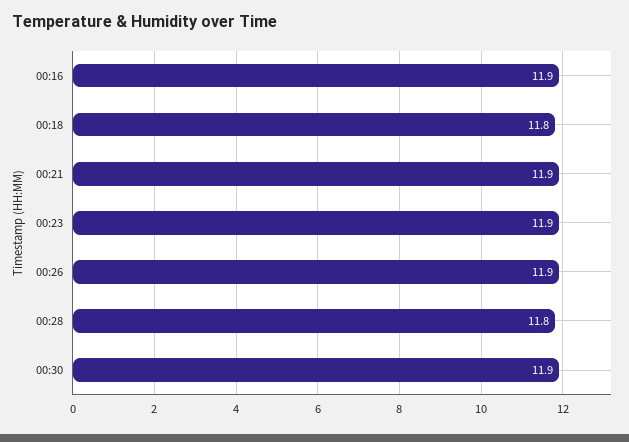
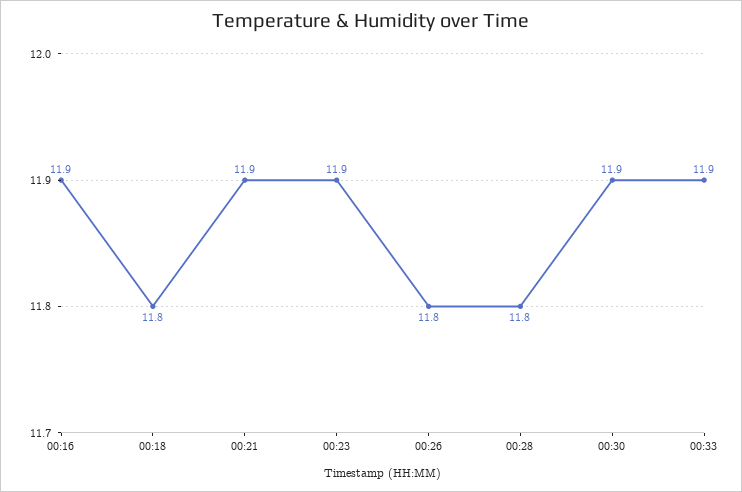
00:26: 11.9 -> 11.8
00:33: none -> 11.9

